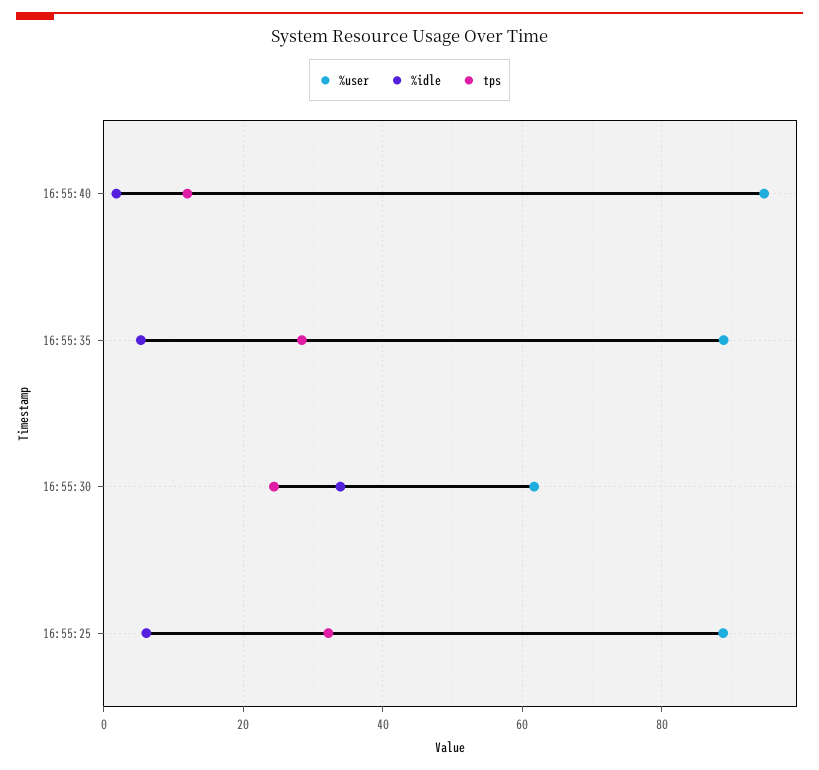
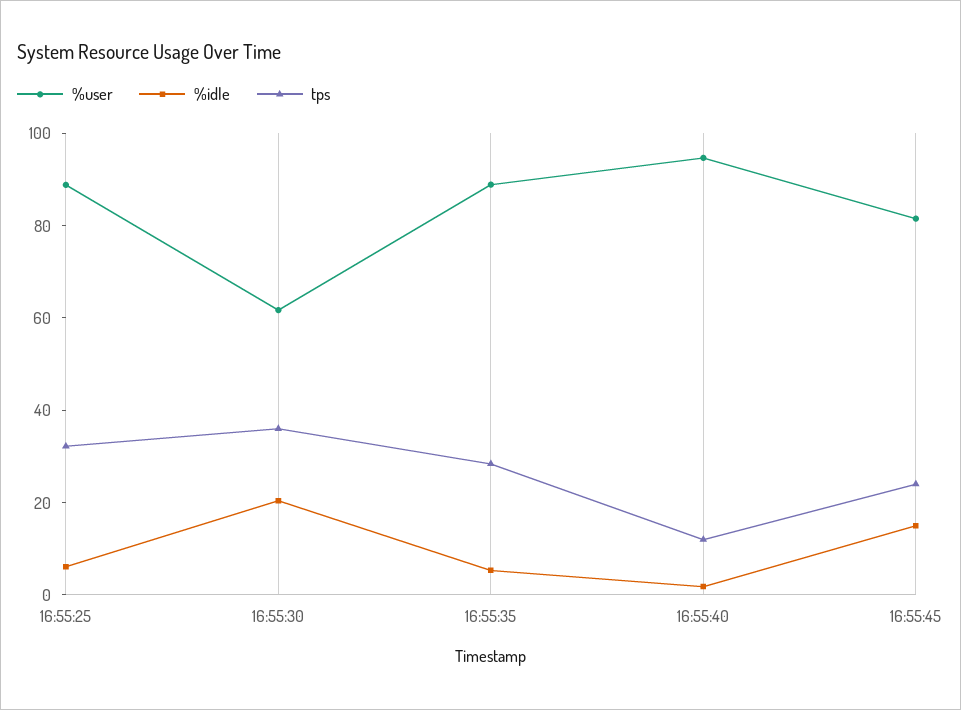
%idle, 16:55:30: 34 -> 20
tps, 16:55:30: 24 -> 35
%user, 16:55:45: none -> 80
%idle, 16:55:45: none -> 15
tps, 16:55:45: none -> 25

